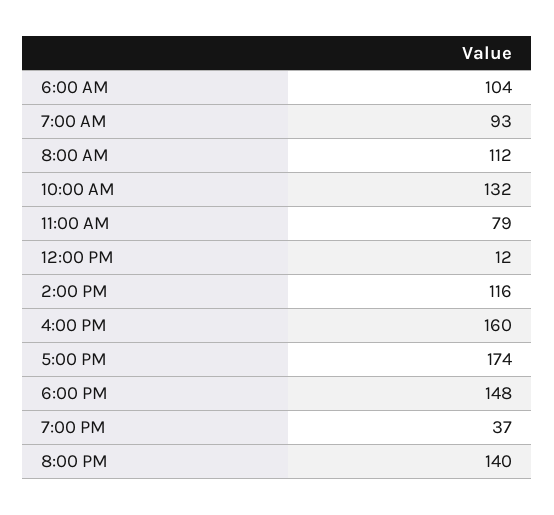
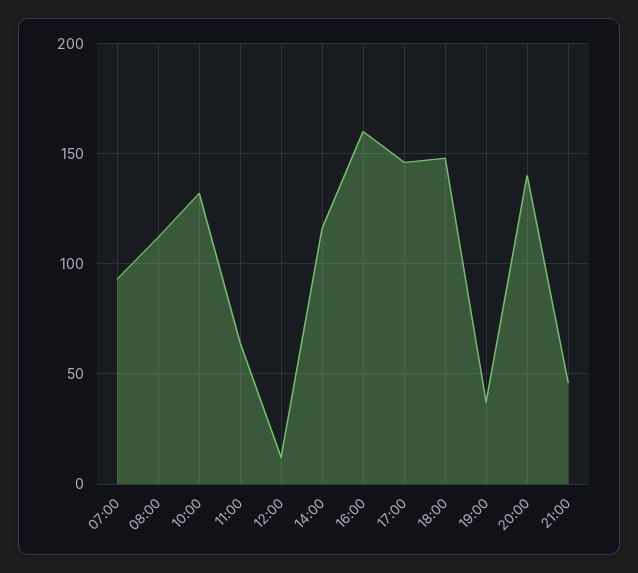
6:00 AM: 104 -> none
11:00 AM: 79 -> 65
5:00 PM: 174 -> 145
21:00: none -> 45

